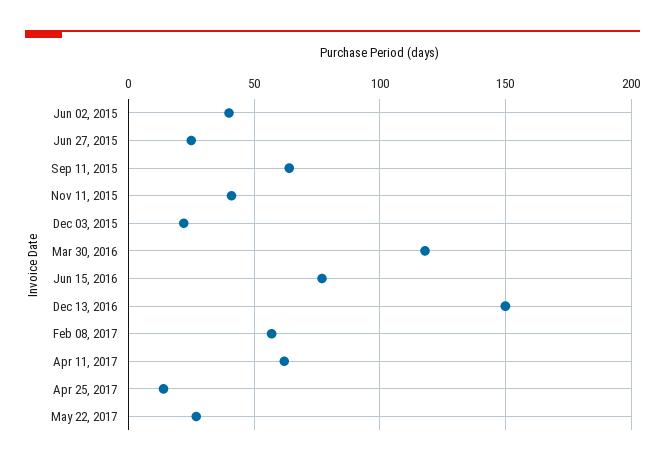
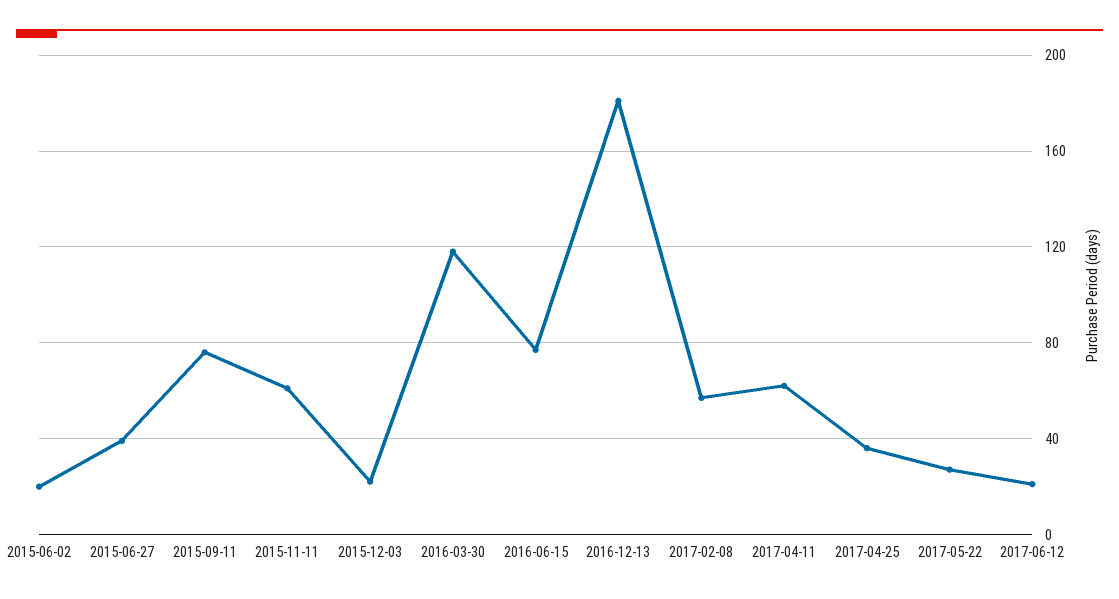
Jun 02, 2015: 40 -> 20
Jun 27, 2015: 25 -> 40
Sep 11, 2015: 65 -> 75
Nov 11, 2015: 40 -> 60
Dec 13, 2016: 150 -> 180
Apr 25, 2017: 15 -> 35
2017-06-12: none -> 20

